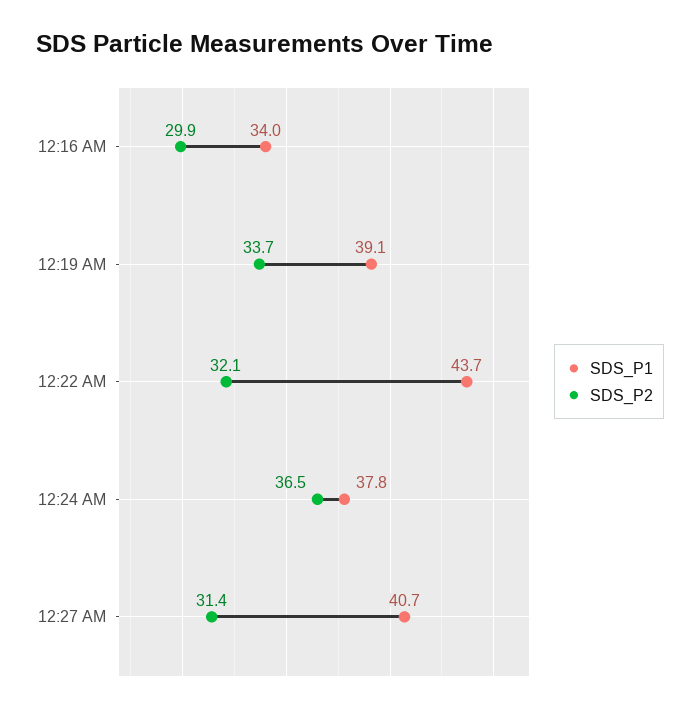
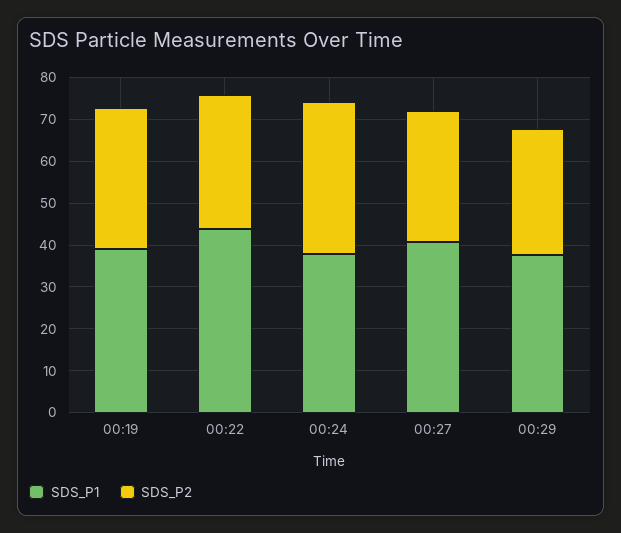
SDS_P1, 12:16 AM: 34 -> none
SDS_P2, 12:16 AM: 29.9 -> none
SDS_P1, 00:29: none -> 38
SDS_P2, 00:29: none -> 30

